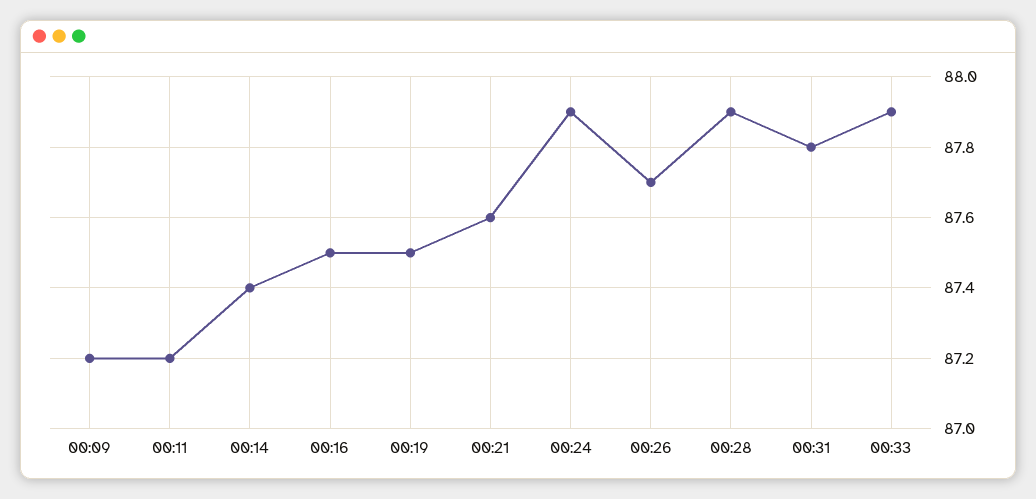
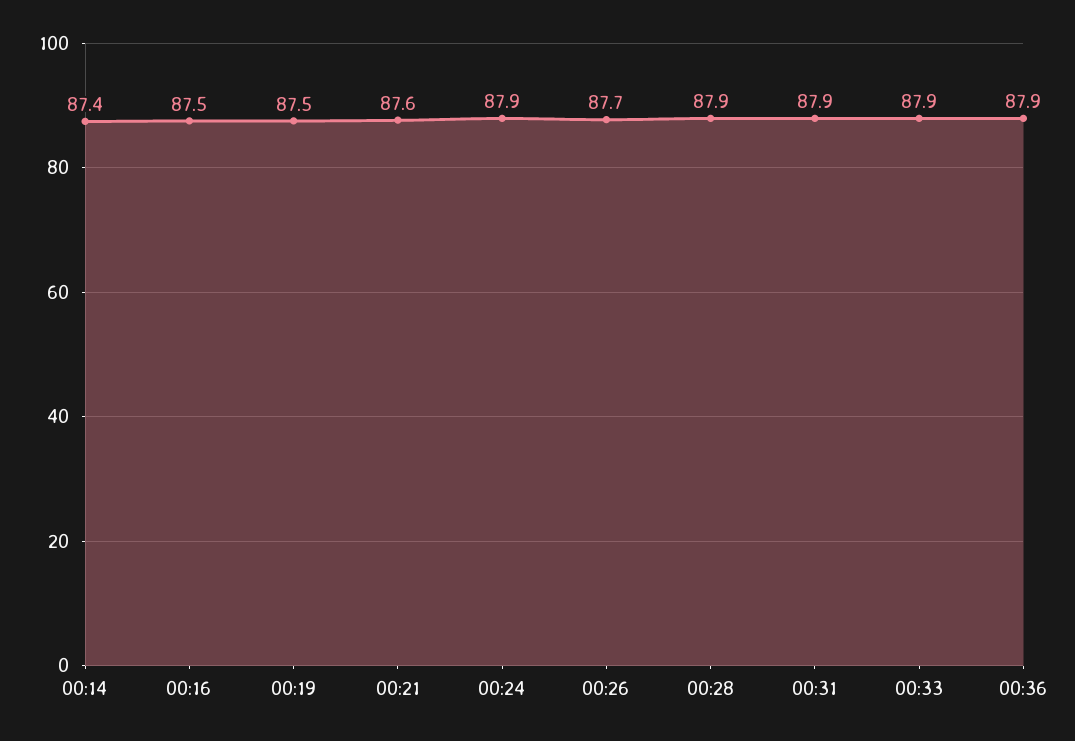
00:09: 87.2 -> none
00:11: 87.2 -> none
00:31: 87.8 -> 87.9
00:36: none -> 87.9

